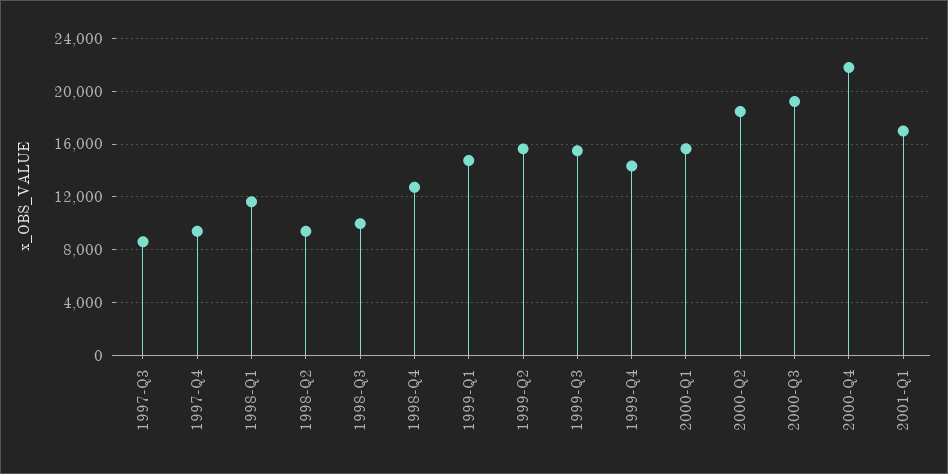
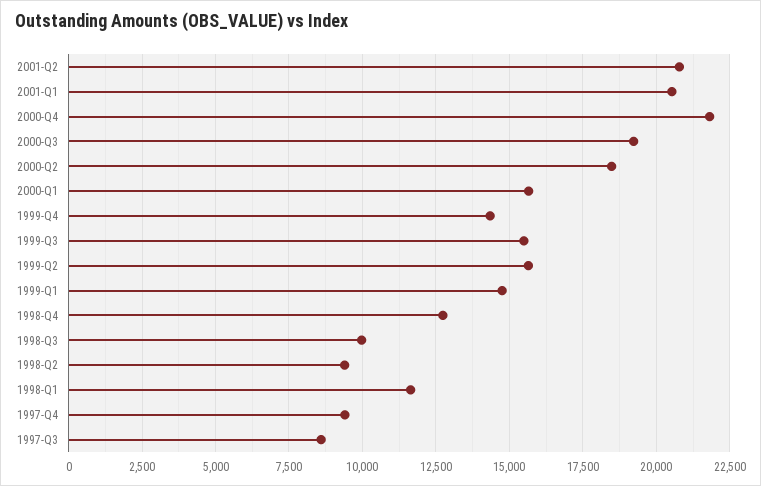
2001-Q1: 17000 -> 20500
2001-Q2: none -> 20750

